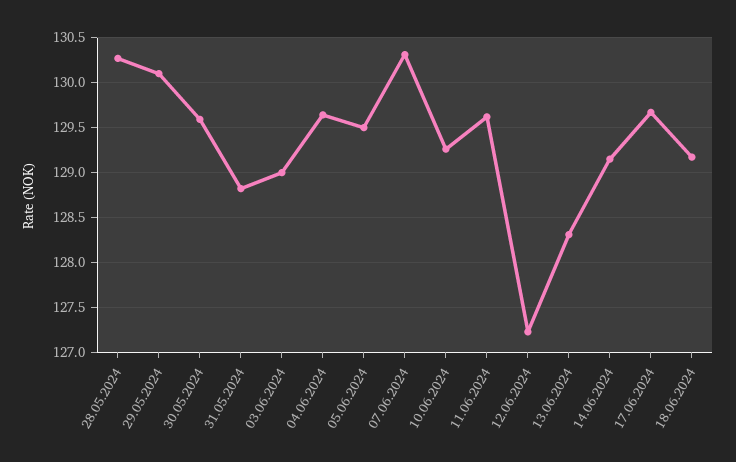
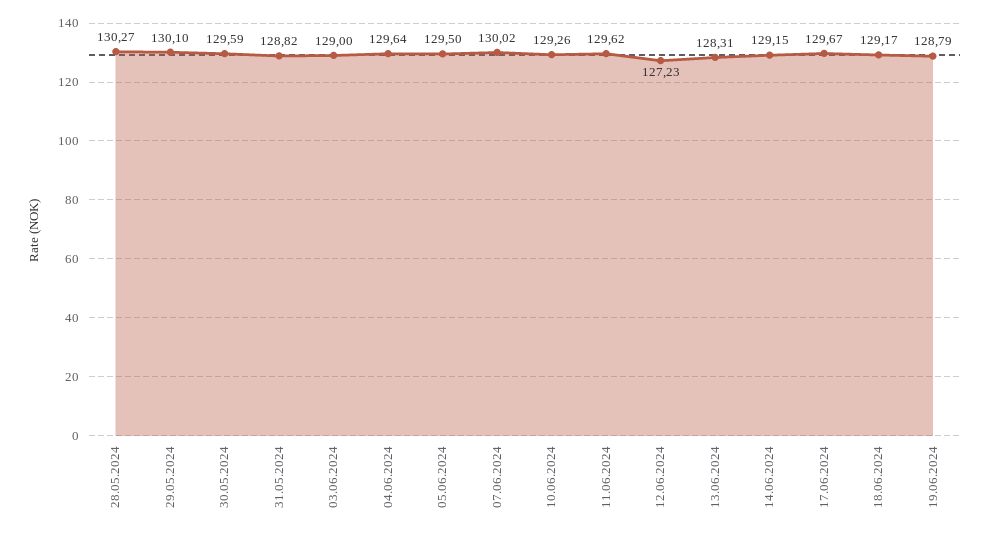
07.06.2024: 130.3 -> 130.02
19.06.2024: none -> 128.79

